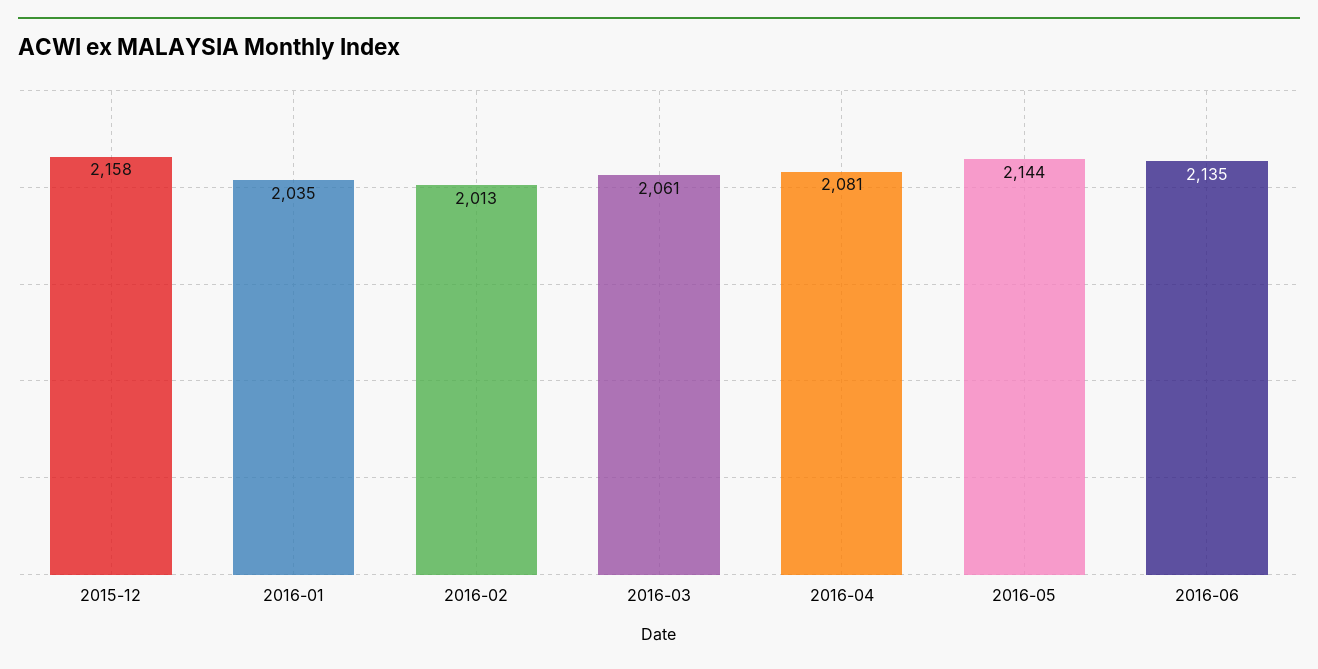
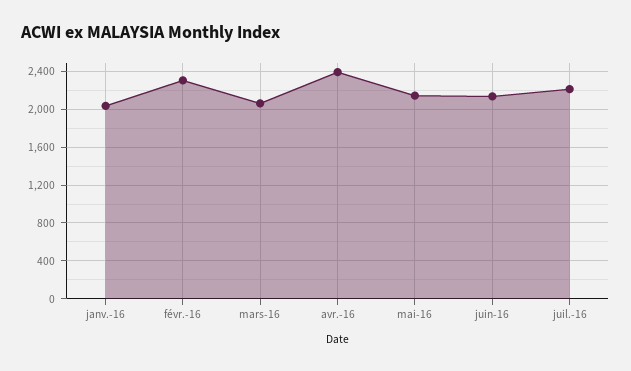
2015-12: 2158 -> none
2016-02: 2013 -> 2300
2016-04: 2081 -> 2400
juil.-16: none -> 2200

